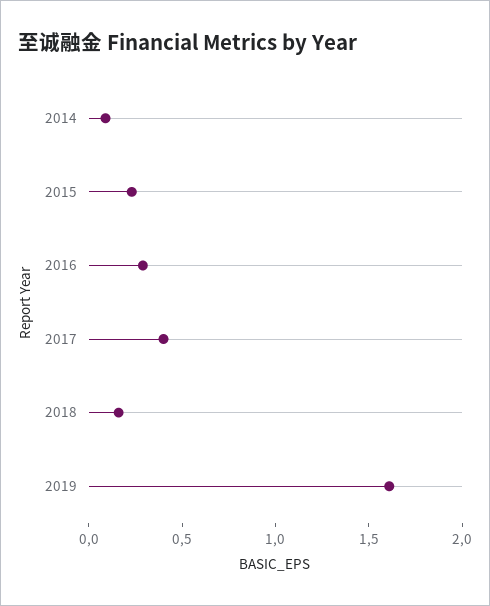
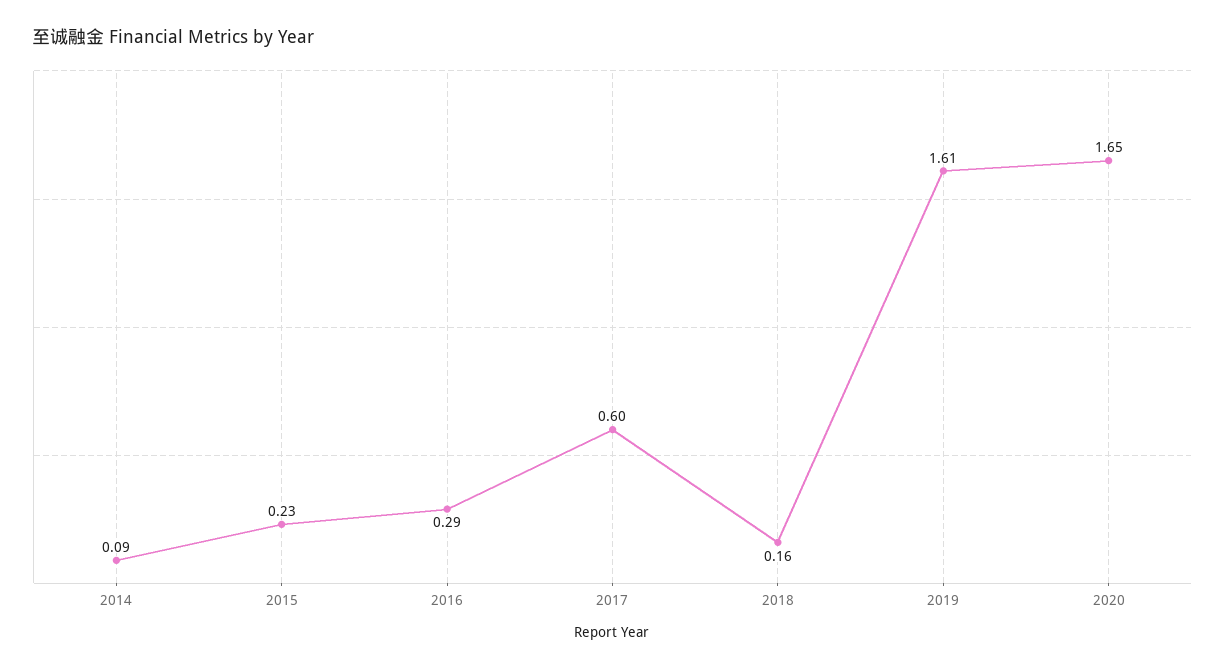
2017: 0.4 -> 0.6
2020: none -> 1.65

